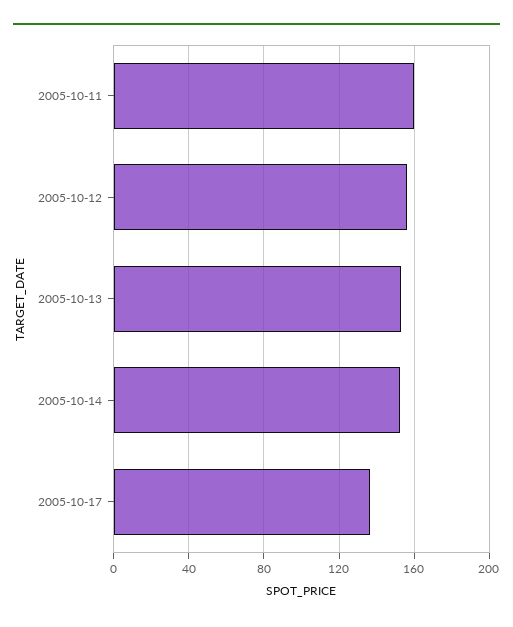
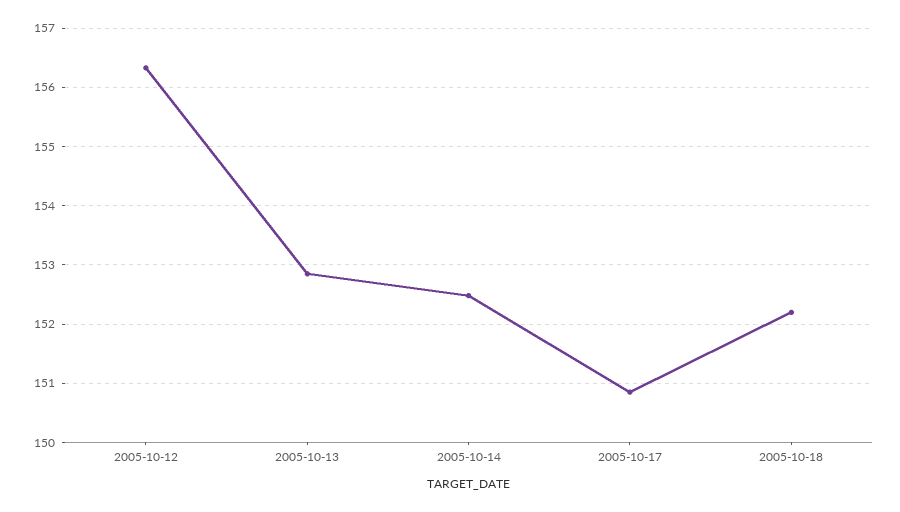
2005-10-11: 160 -> none
2005-10-17: 135 -> 150.8
2005-10-18: none -> 152.2

